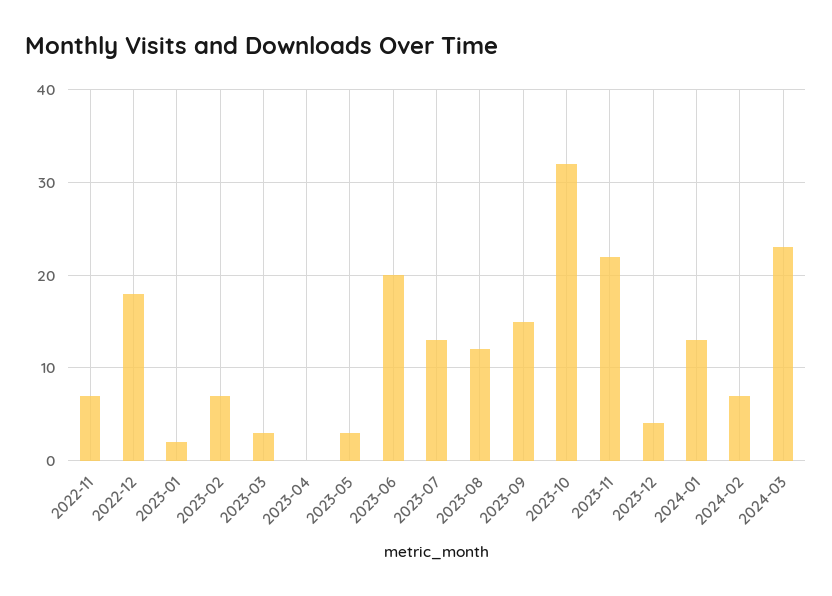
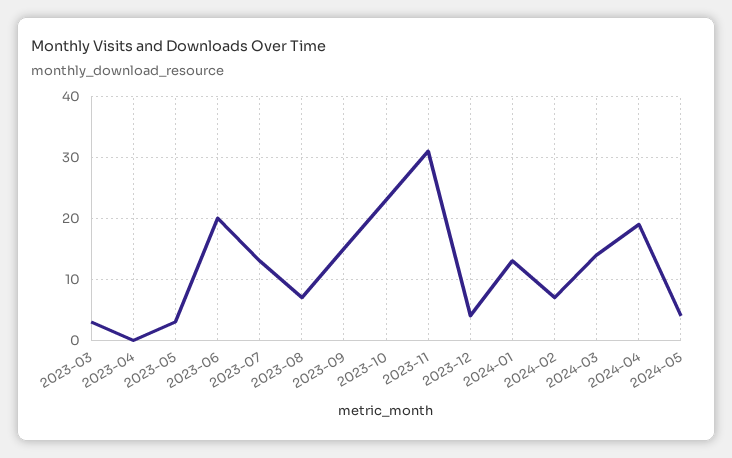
2022-11: 7 -> none
2022-12: 18 -> none
2023-01: 2 -> none
2023-02: 7 -> none
2023-08: 12 -> 7
2023-10: 32 -> 23
2023-11: 22 -> 31
2024-03: 23 -> 14
2024-04: none -> 19
2024-05: none -> 4

